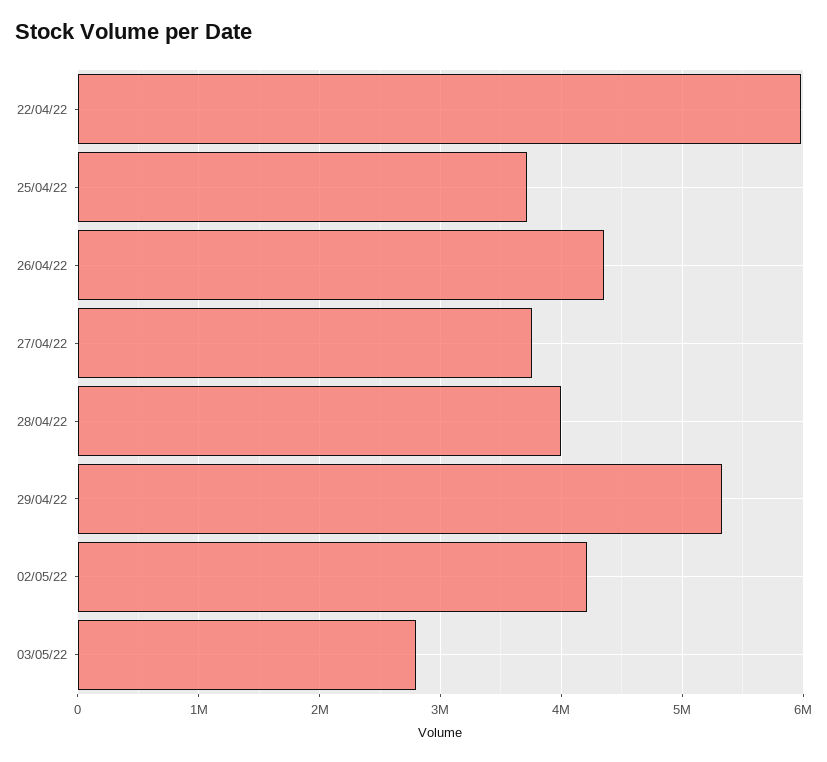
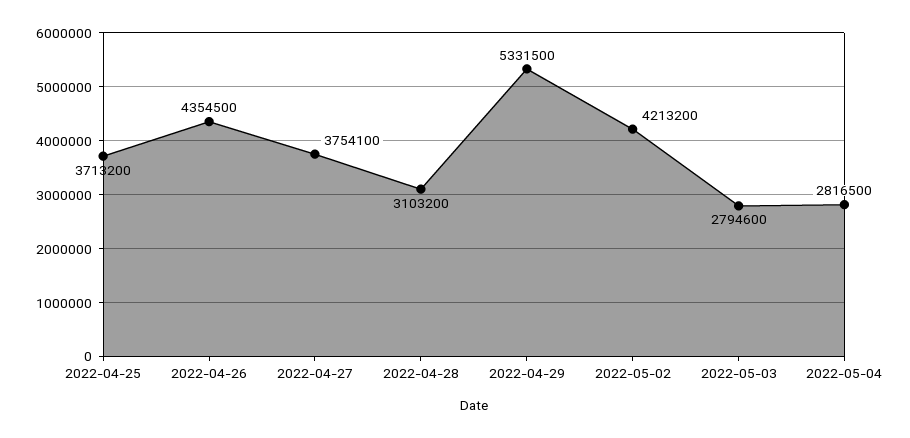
22/04/22: 6000000 -> none
28/04/22: 4000000 -> 3103200
2022-05-04: none -> 2816500

